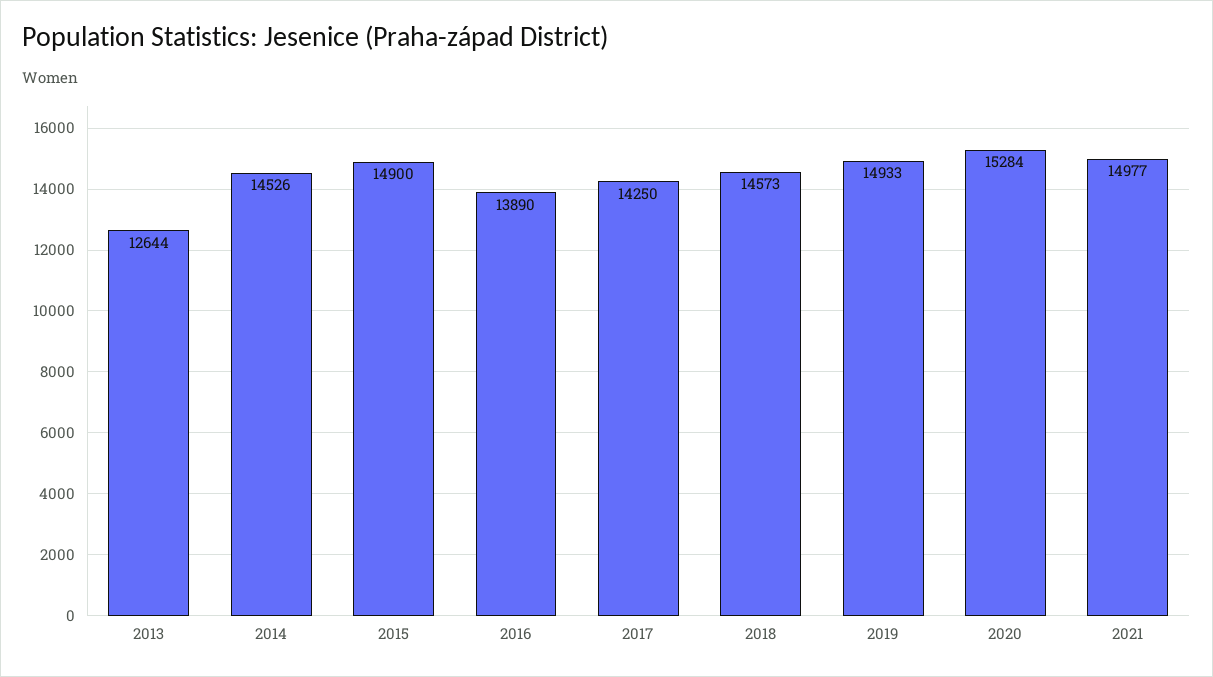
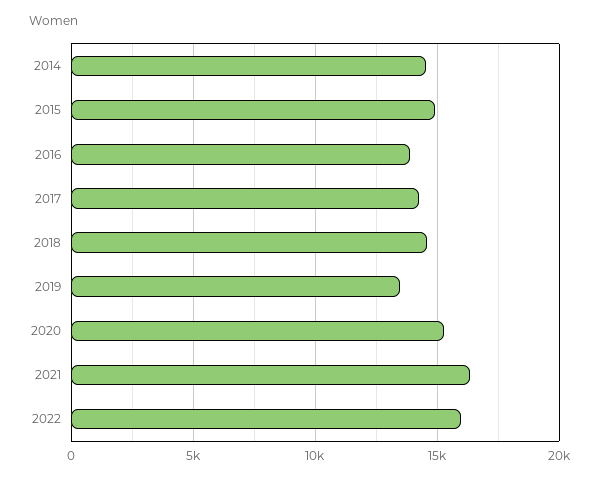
2013: 12644 -> none
2019: 14933 -> 13500
2021: 14977 -> 16500
2022: none -> 16000

